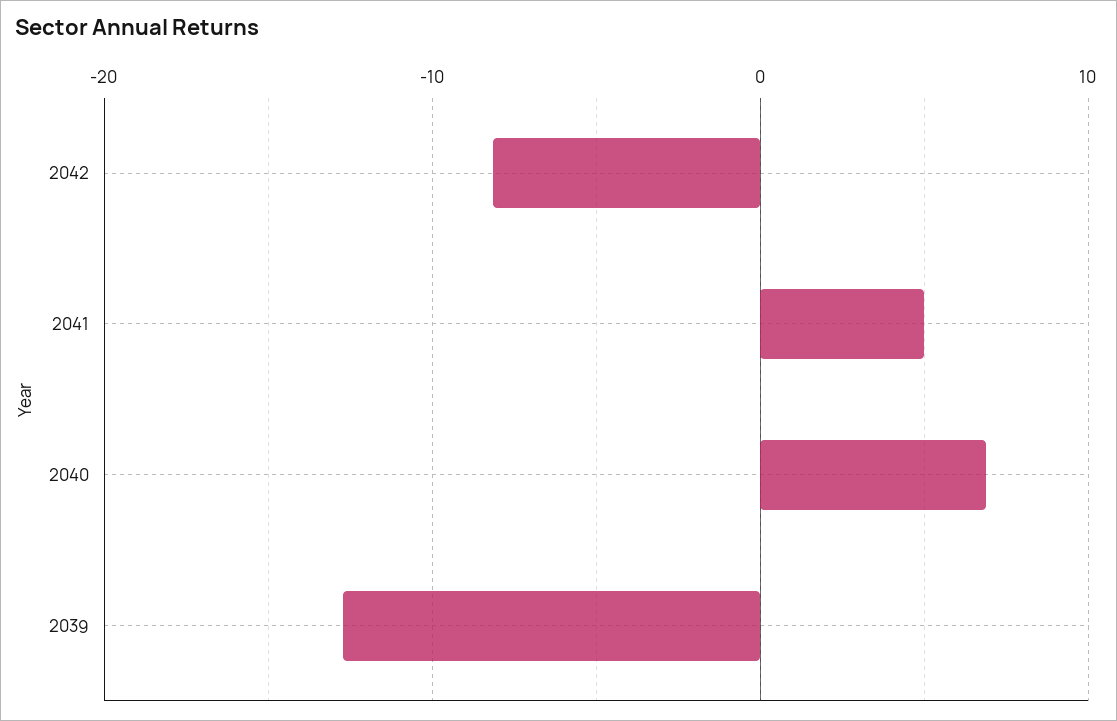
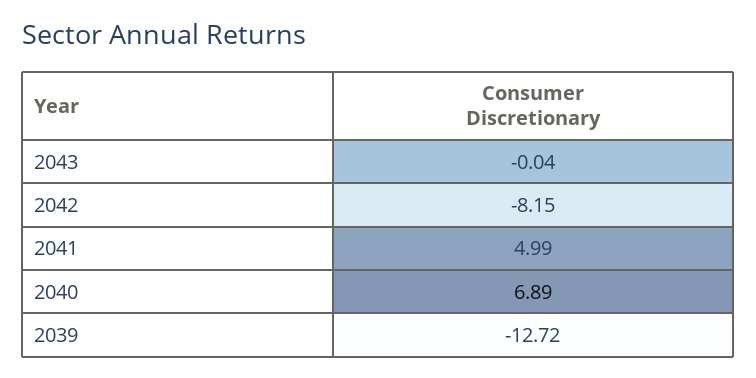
2043: none -> -0.04

